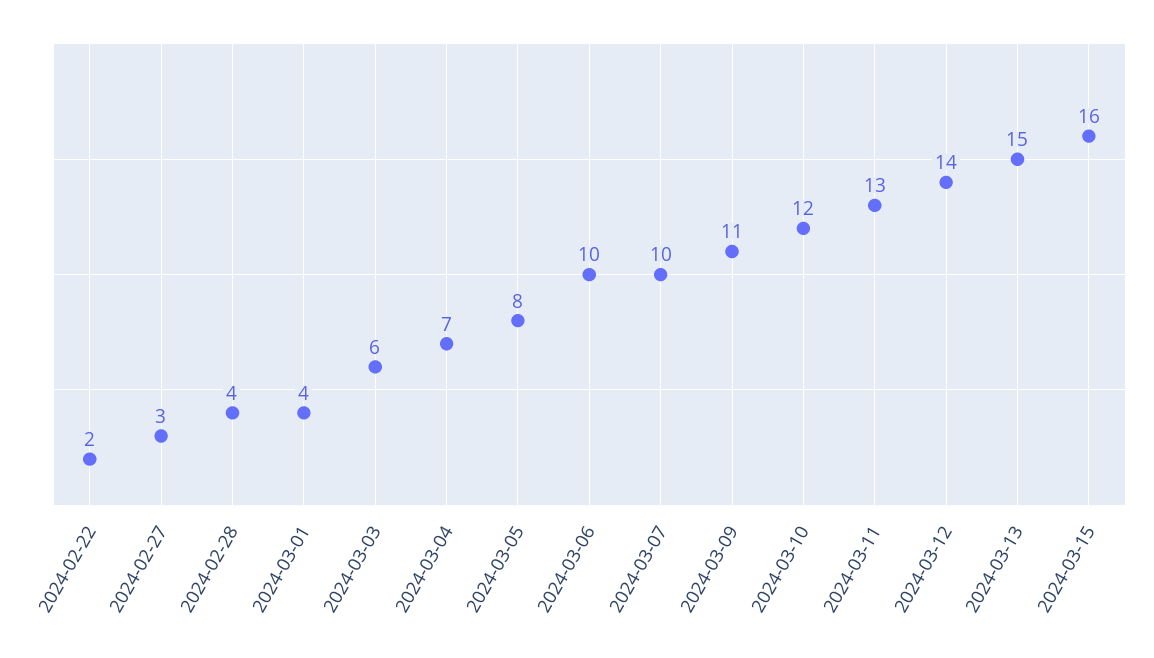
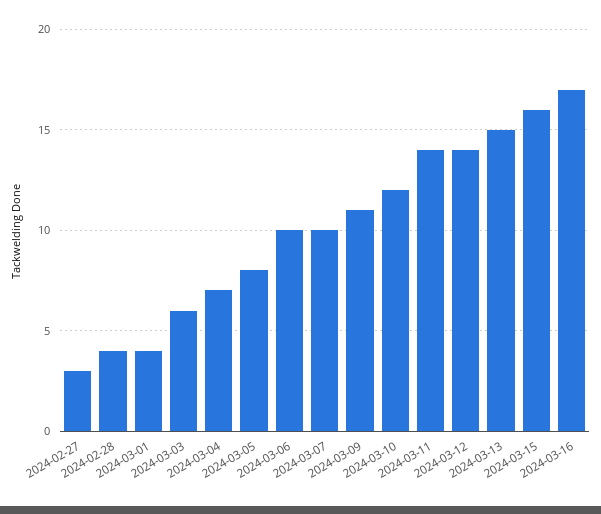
2024-02-22: 2 -> none
2024-03-11: 13 -> 14
2024-03-16: none -> 17

